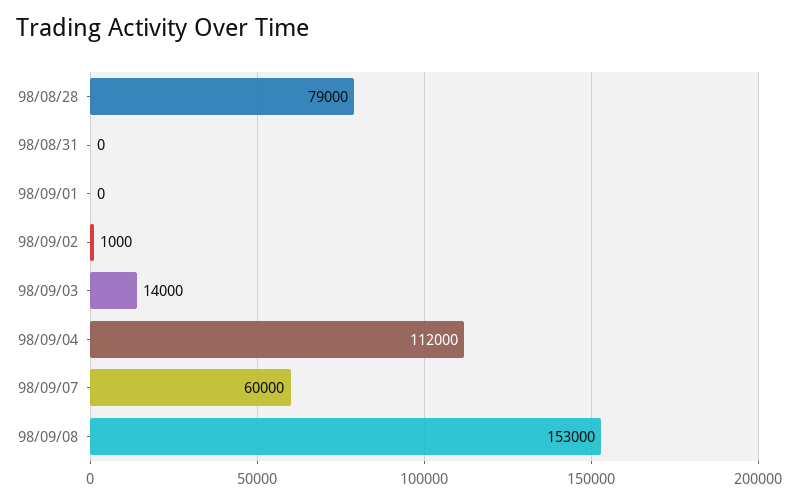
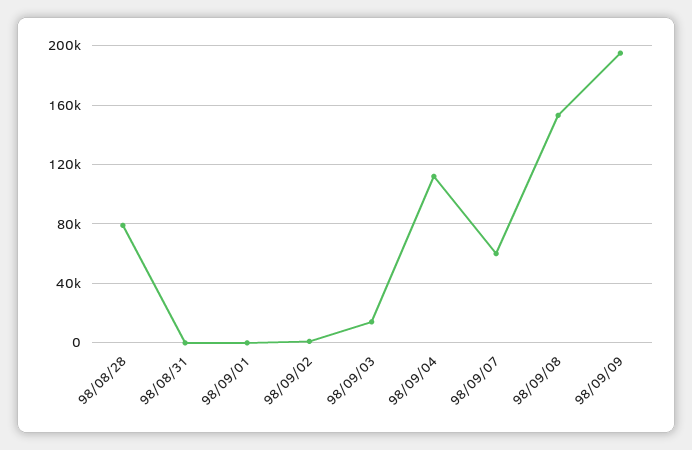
98/09/09: none -> 195000

